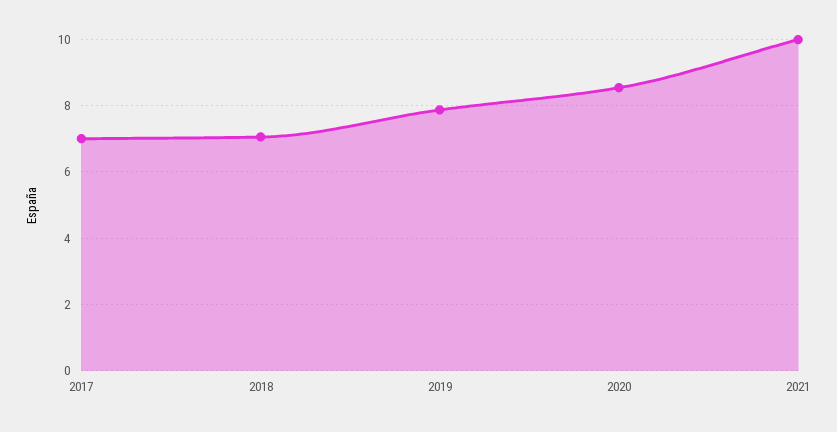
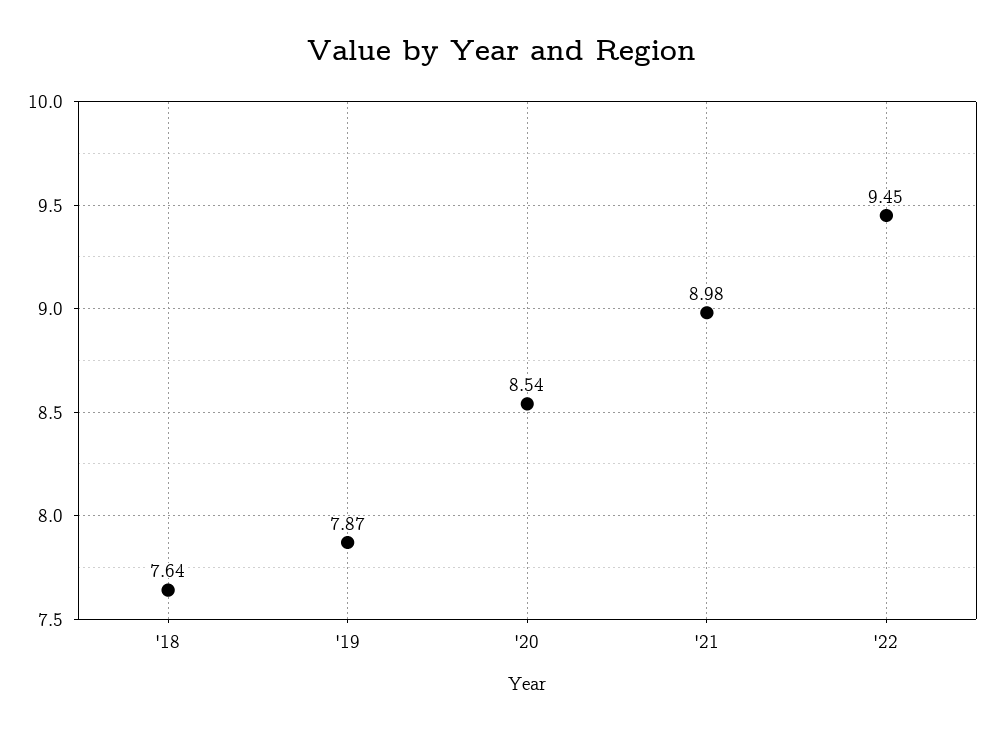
2017: 7 -> none
2018: 7 -> 7.64
2021: 10 -> 8.98
'22: none -> 9.45

